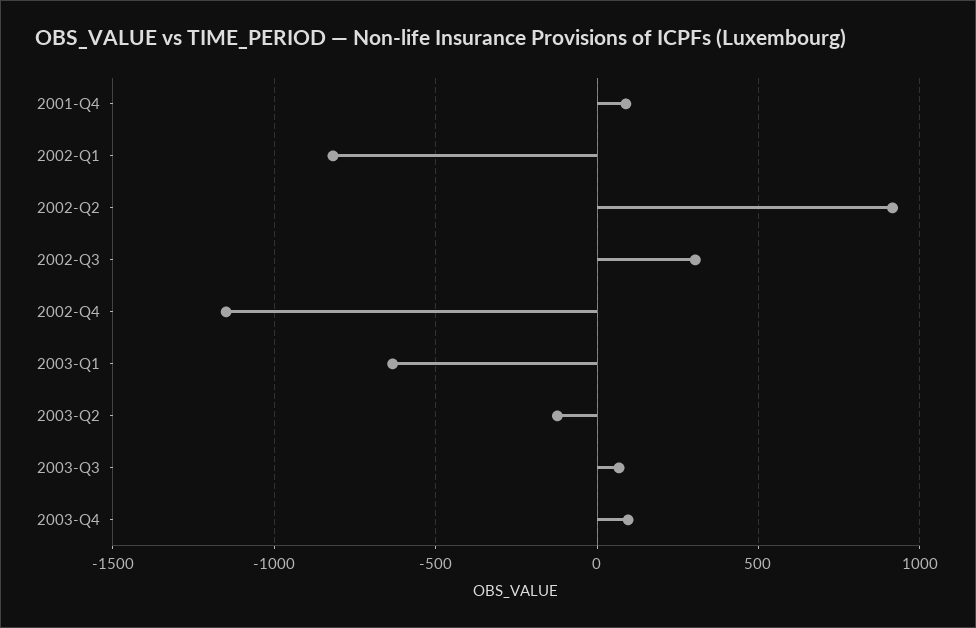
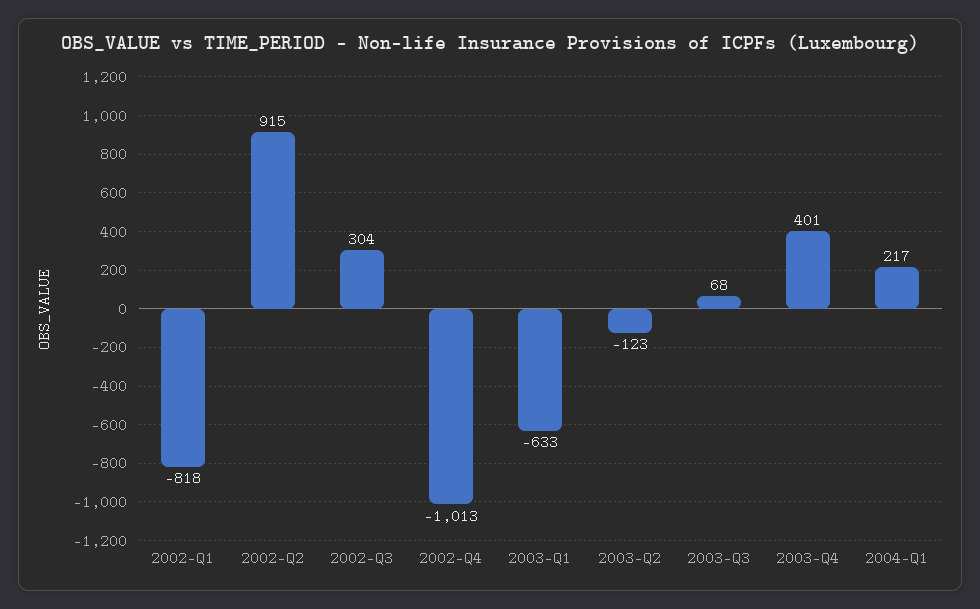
2001-Q4: 100 -> none
2002-Q4: -1150 -> -1013
2003-Q4: 100 -> 401
2004-Q1: none -> 217

